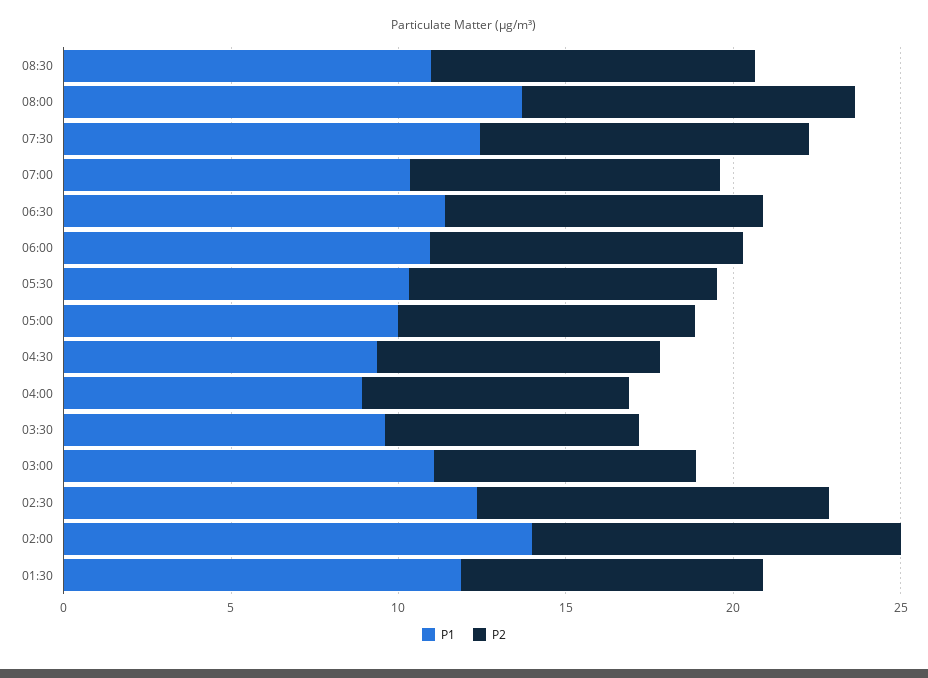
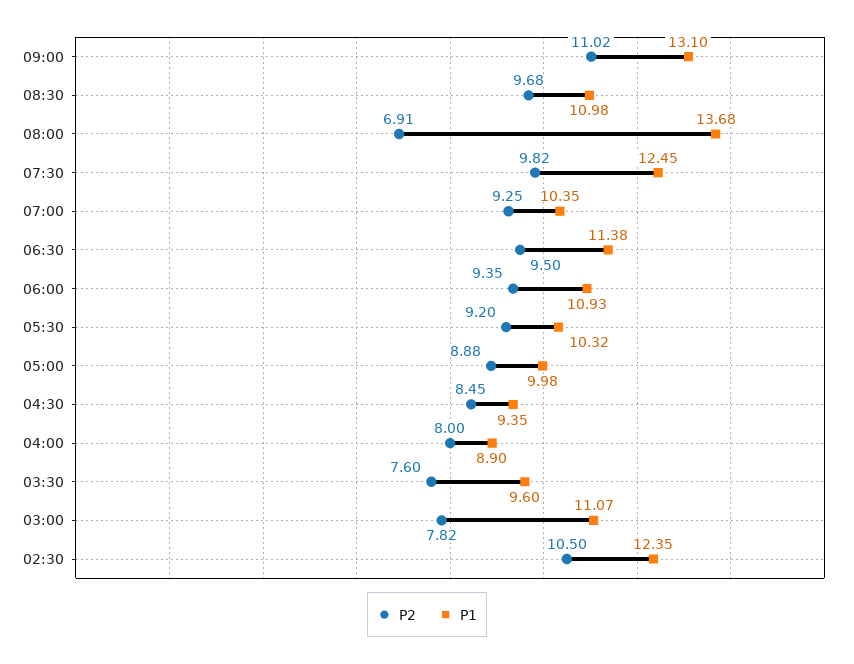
P2, 08:00: 10 -> 6.91
P1, 02:00: 14 -> none
P2, 02:00: 11 -> none
P1, 01:30: 12 -> none
P2, 01:30: 9 -> none
P2, 09:00: none -> 11.02
P1, 09:00: none -> 13.1

